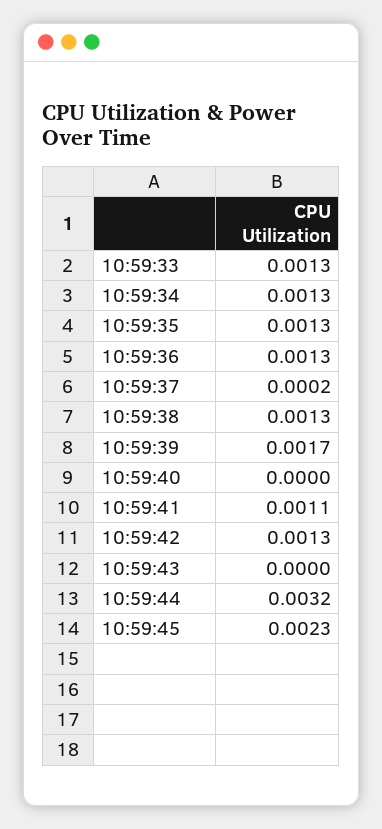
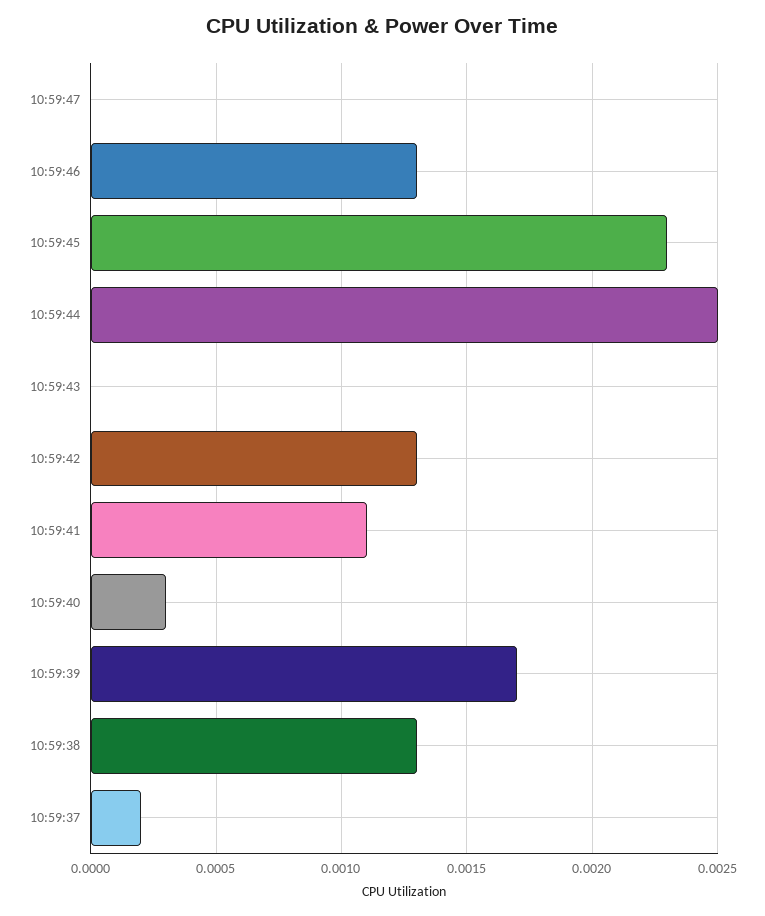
10:59:33: 0.0013 -> none
10:59:34: 0.0013 -> none
10:59:35: 0.0013 -> none
10:59:36: 0.0013 -> none
10:59:40: 0 -> 0.0003
10:59:44: 0.0032 -> 0.0025
10:59:47: none -> 0
10:59:46: none -> 0.0013

